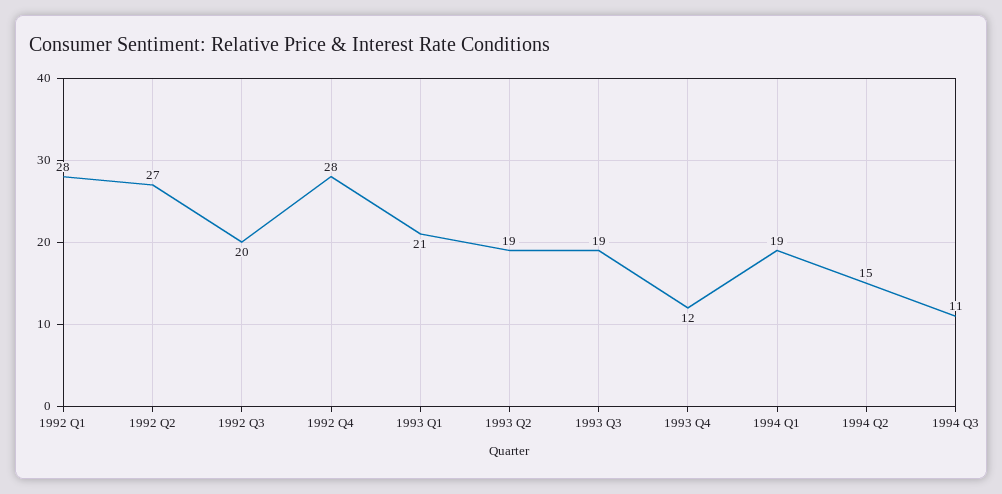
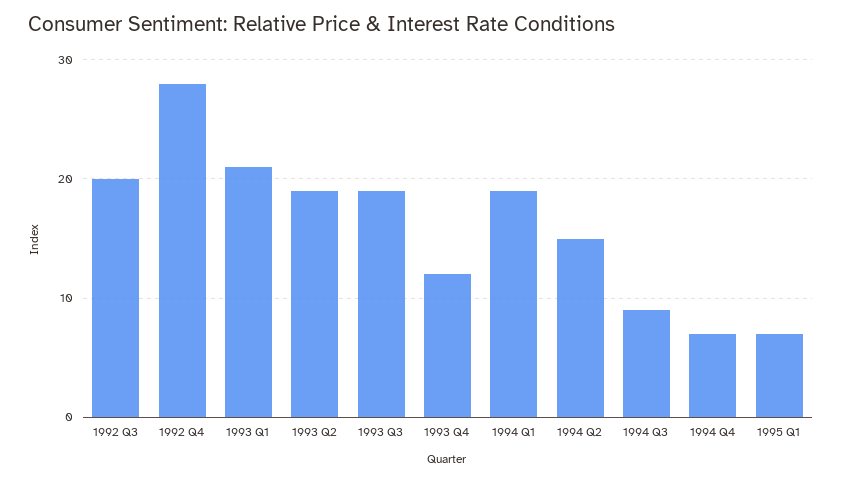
1992 Q1: 28 -> none
1992 Q2: 27 -> none
1994 Q3: 11 -> 9
1994 Q4: none -> 7
1995 Q1: none -> 7

